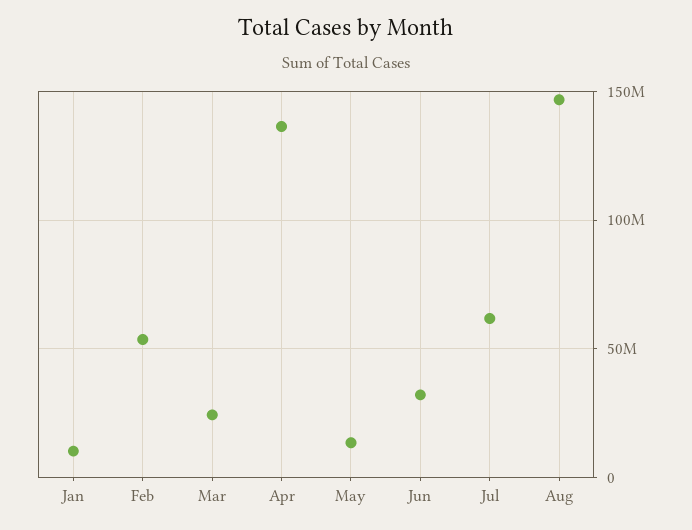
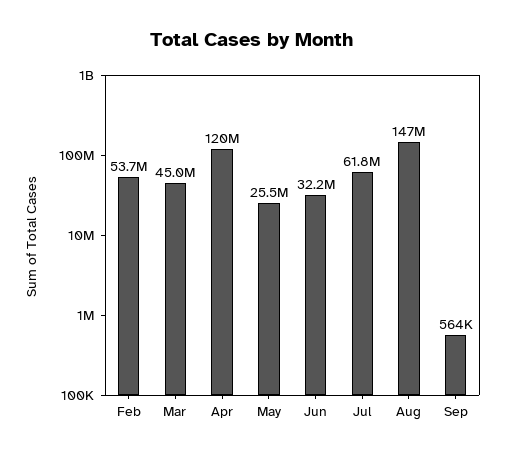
Jan: 10000000 -> none
Mar: 25000000 -> 45000000
Apr: 135000000 -> 120000000
May: 15000000 -> 25500000
Sep: none -> 564000

